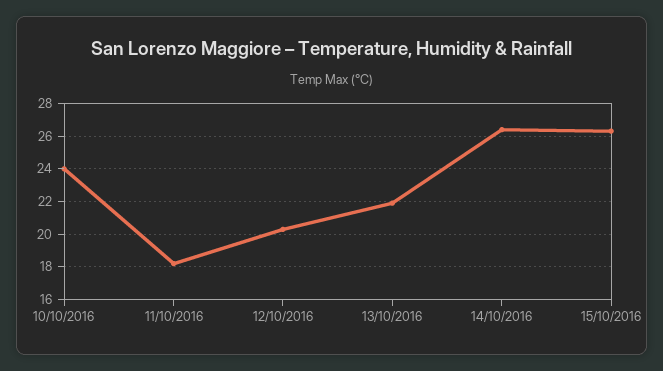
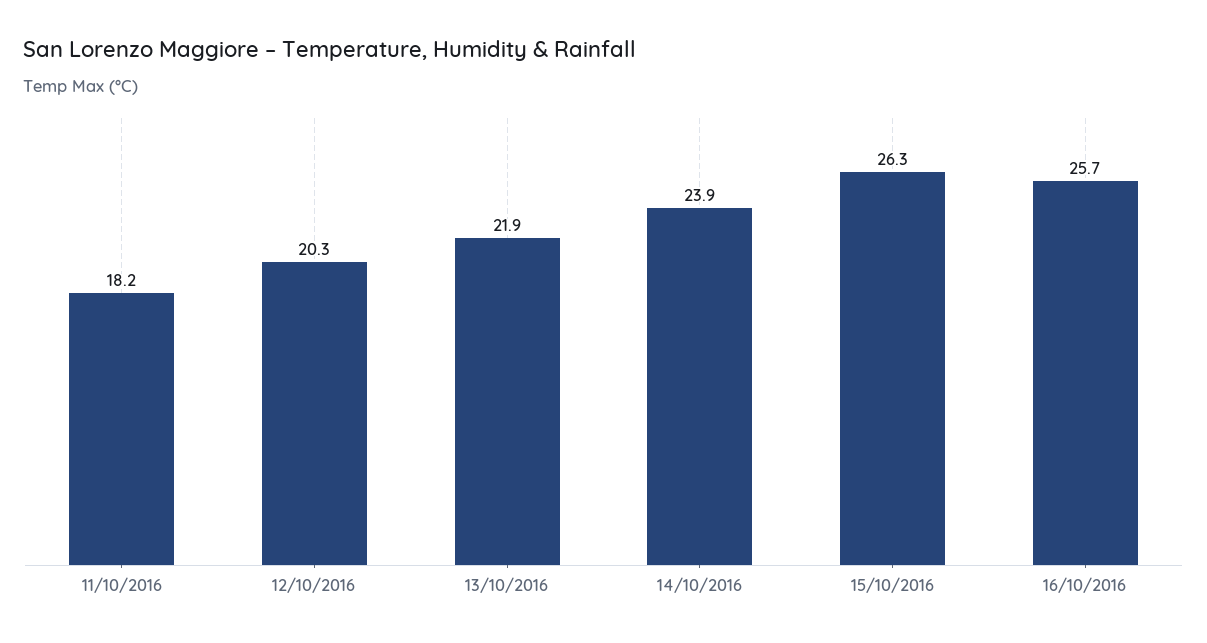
10/10/2016: 24 -> none
14/10/2016: 26.5 -> 23.9
16/10/2016: none -> 25.7

